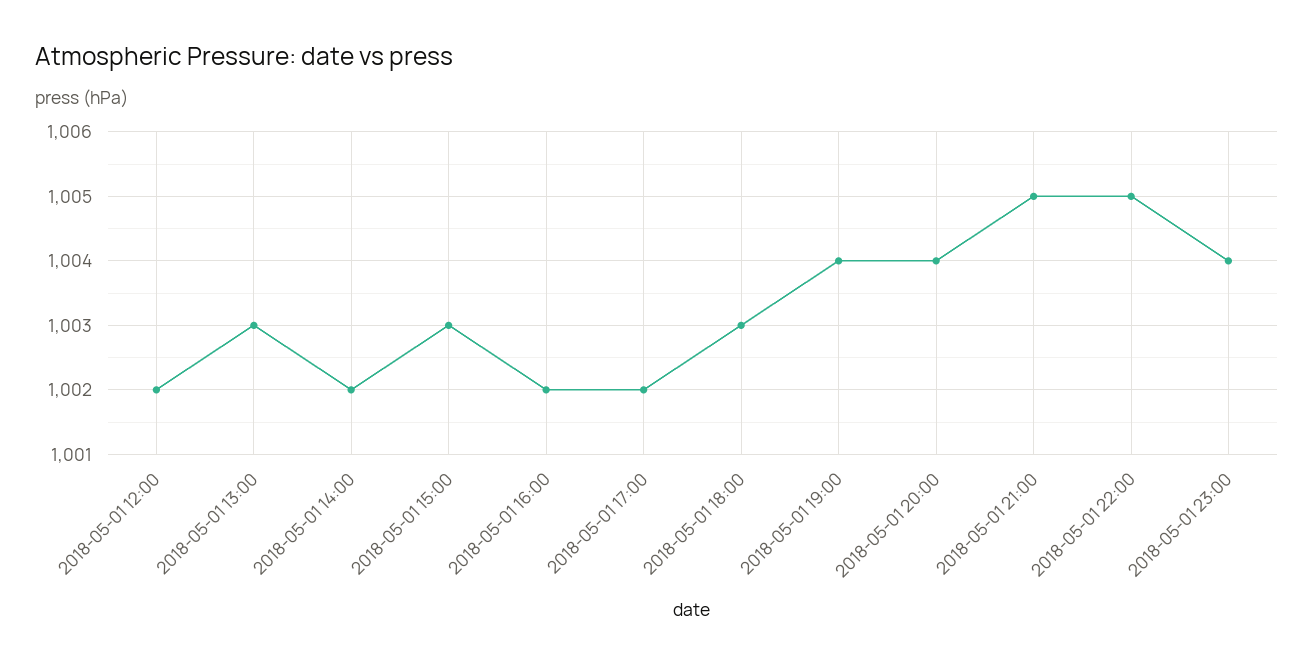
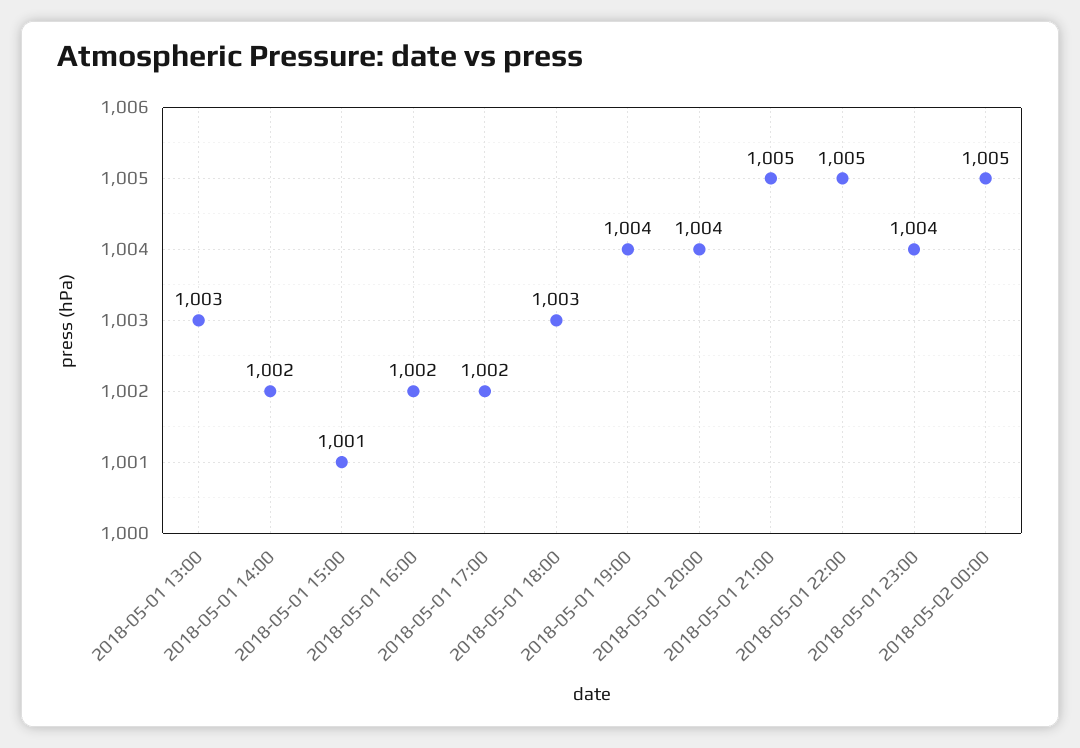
2018-05-01 12:00: 1002 -> none
2018-05-01 15:00: 1003 -> 1001
2018-05-02 00:00: none -> 1005

